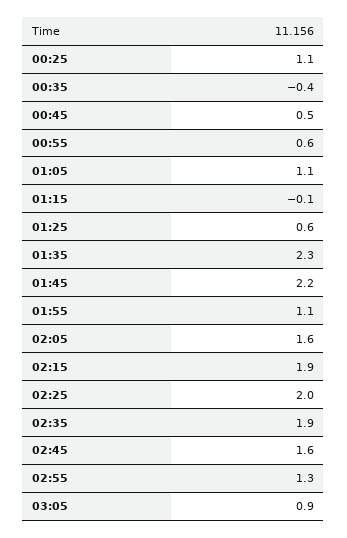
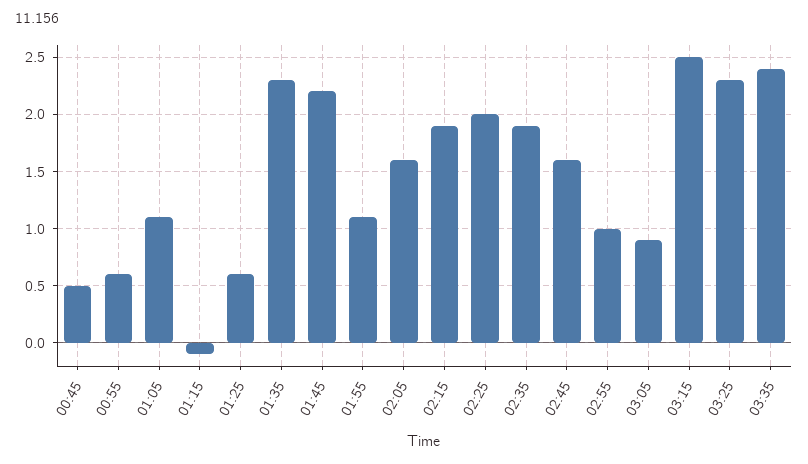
00:25: 1.1 -> none
00:35: -0.4 -> none
02:55: 1.3 -> 1
03:15: none -> 2.5
03:25: none -> 2.3
03:35: none -> 2.4

